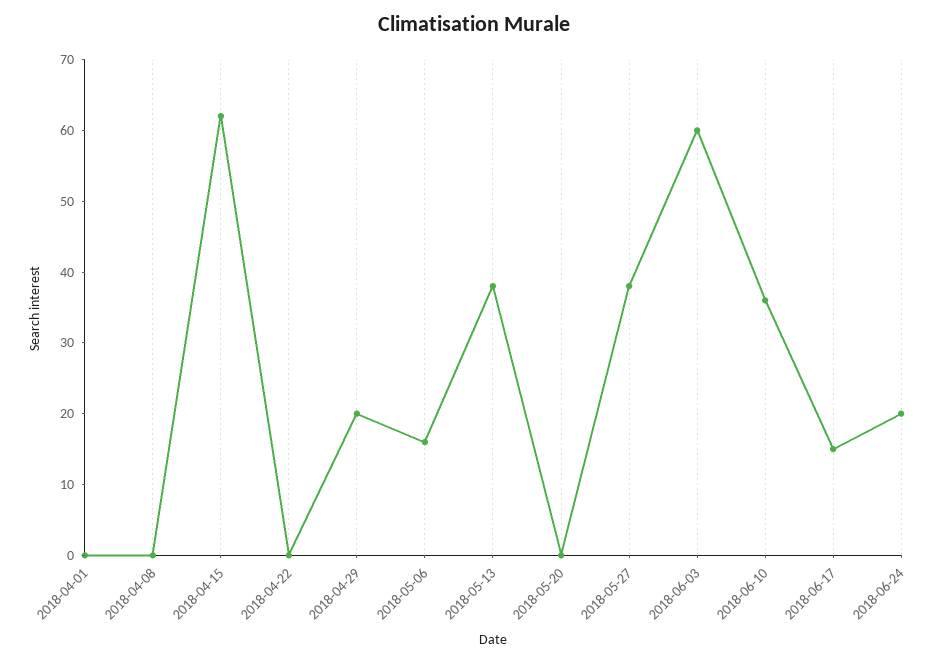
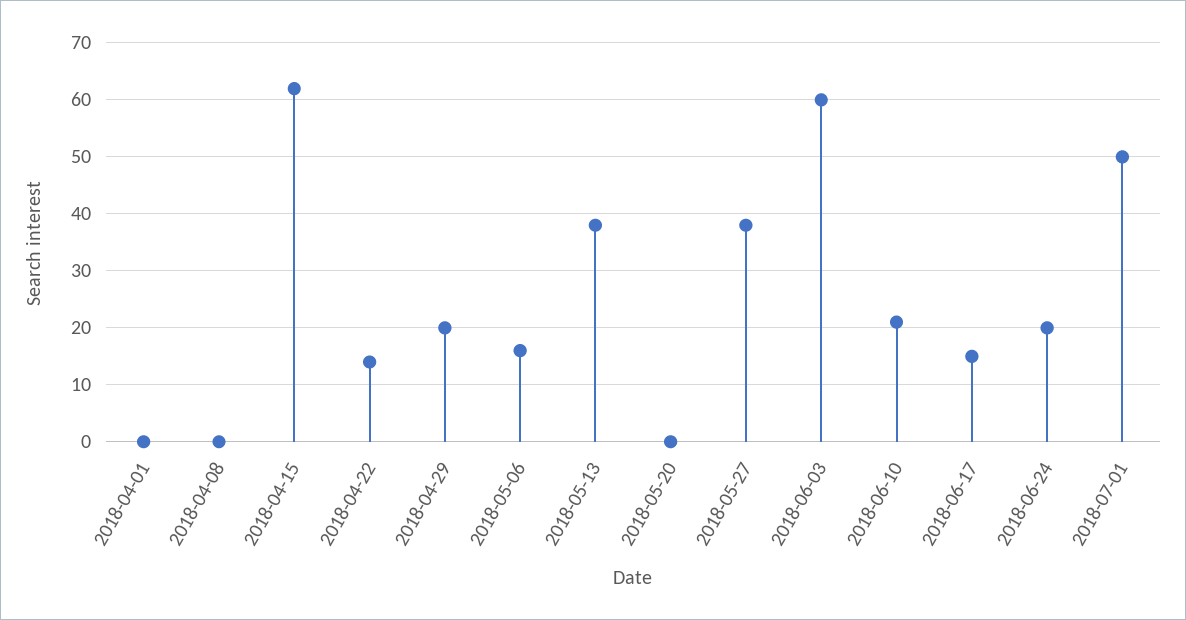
2018-04-22: 0 -> 15
2018-06-10: 35 -> 20
2018-07-01: none -> 50

